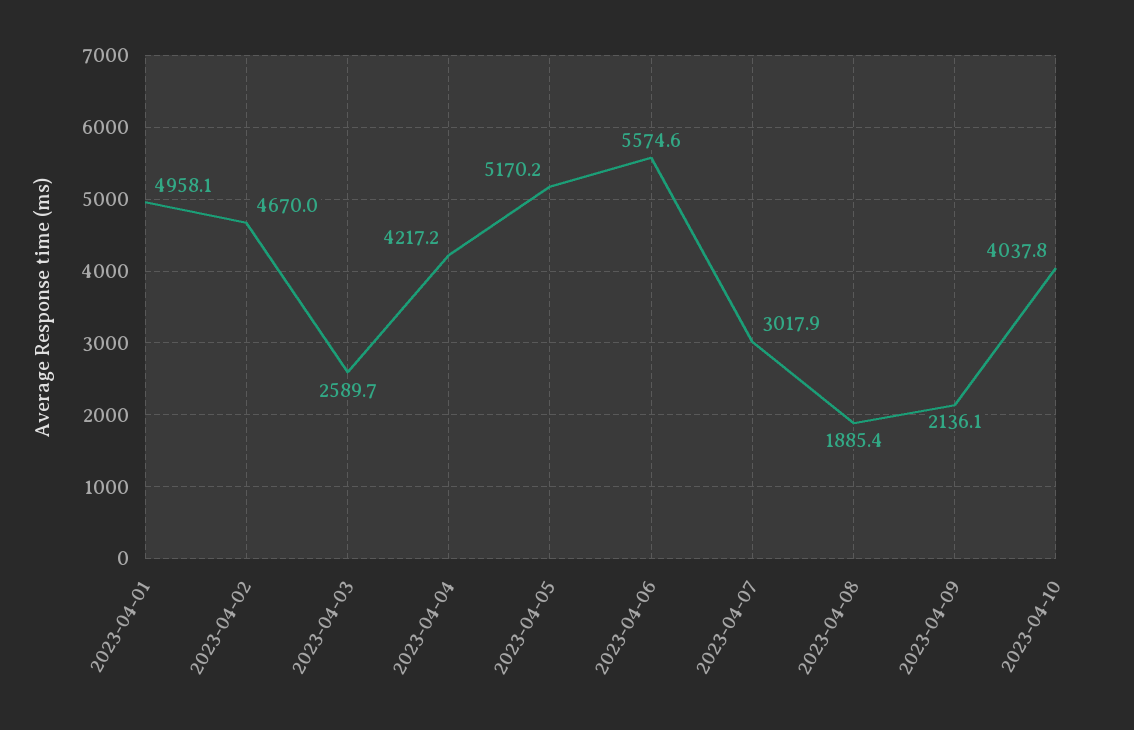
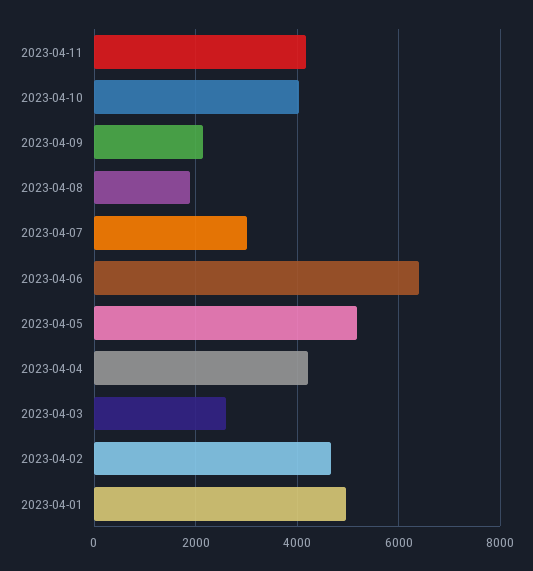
2023-04-06: 5574.6 -> 6400
2023-04-11: none -> 4200

